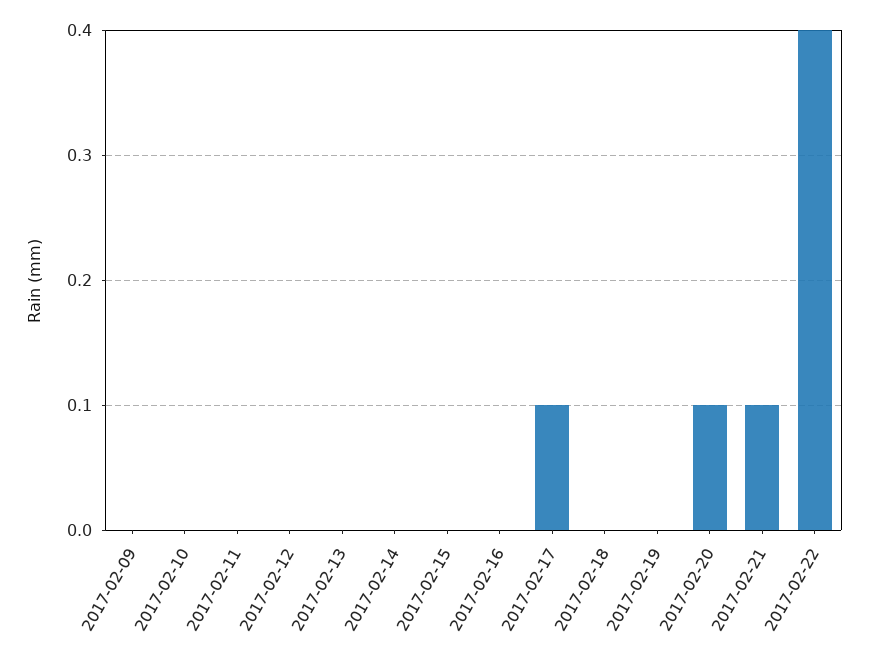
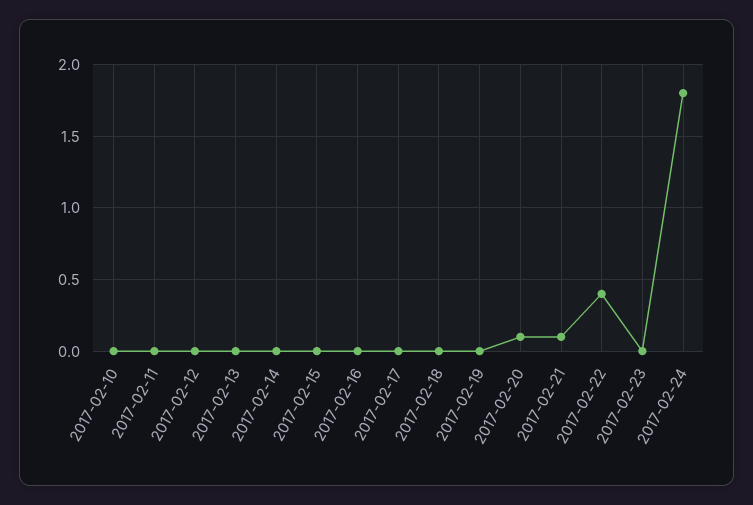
2017-02-09: 0 -> none
2017-02-17: 0.1 -> 0
2017-02-23: none -> 0
2017-02-24: none -> 1.8

